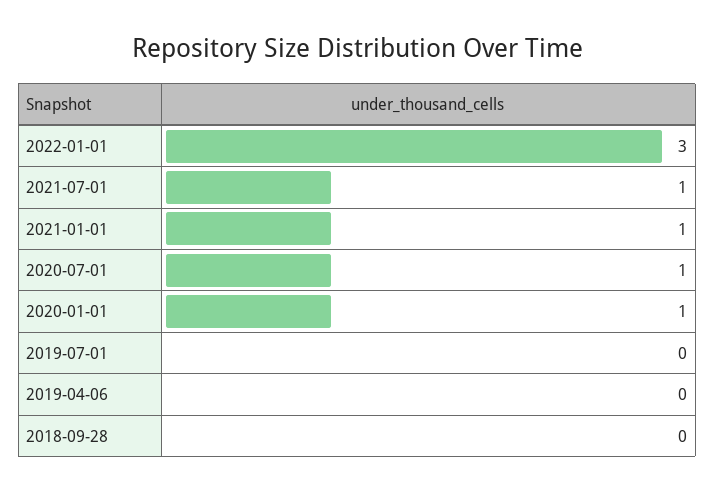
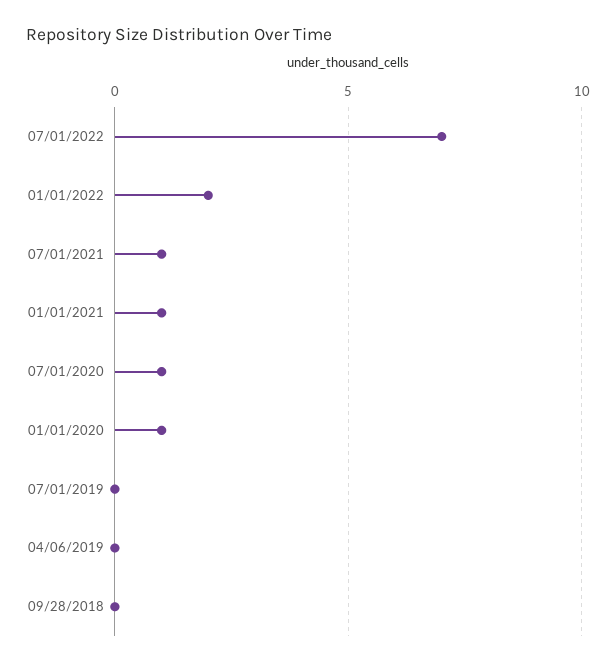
2022-01-01: 3 -> 2
07/01/2022: none -> 7

